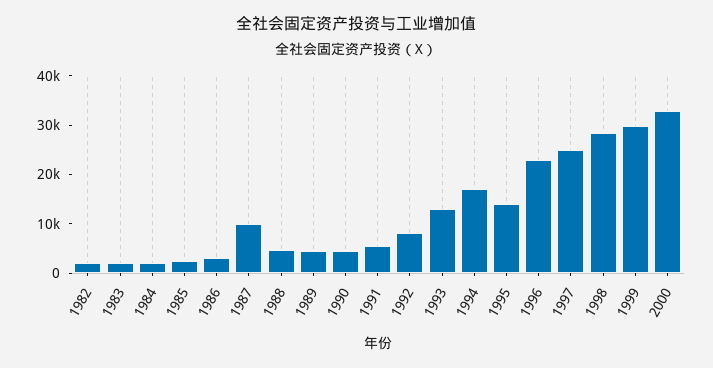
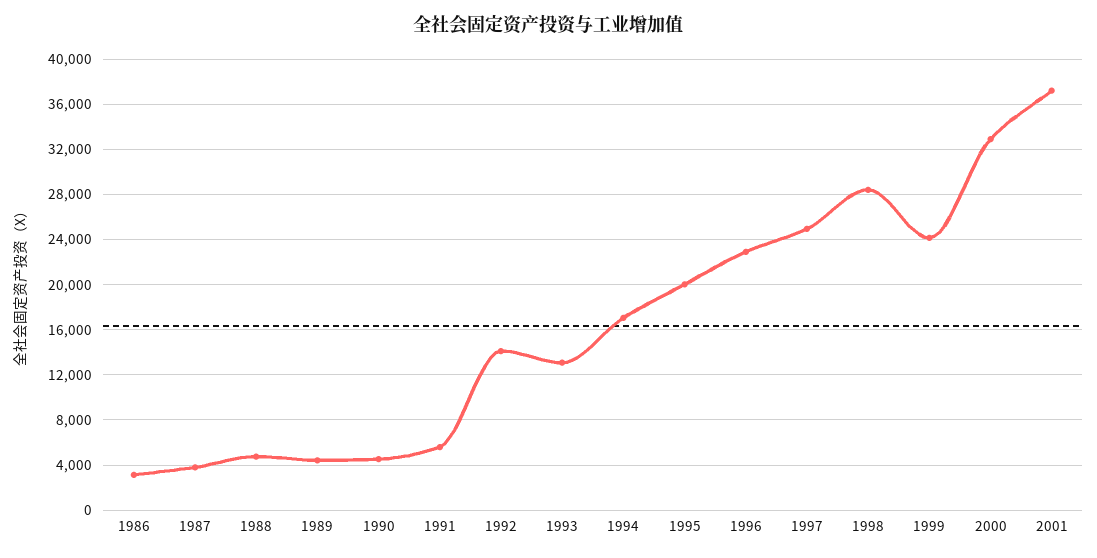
1982: 2000 -> none
1983: 2000 -> none
1984: 2000 -> none
1985: 2000 -> none
1987: 10000 -> 4000
1992: 8000 -> 14000
1995: 14000 -> 20000
1999: 30000 -> 24000
2001: none -> 37000

